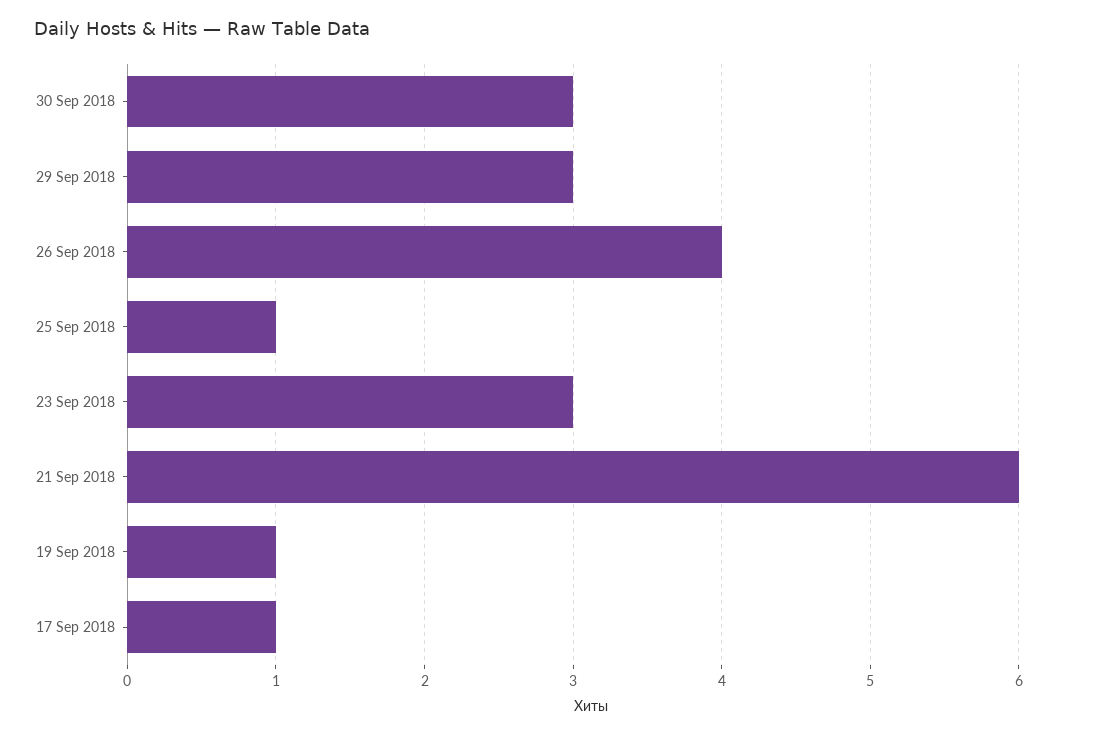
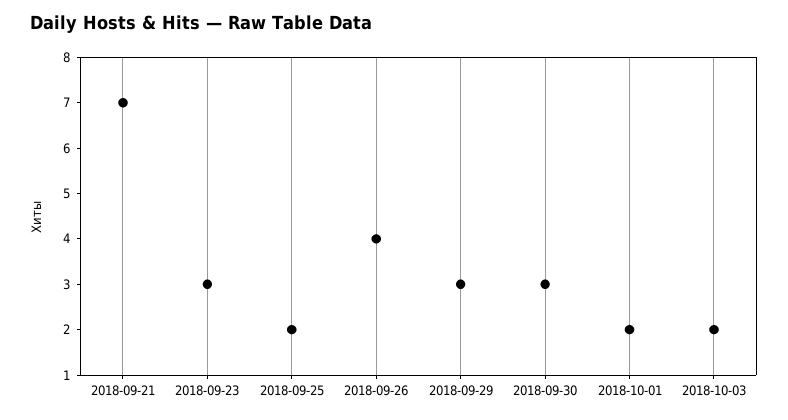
25 Sep 2018: 1 -> 2
21 Sep 2018: 6 -> 7
19 Sep 2018: 1 -> none
17 Sep 2018: 1 -> none
2018-10-01: none -> 2
2018-10-03: none -> 2

